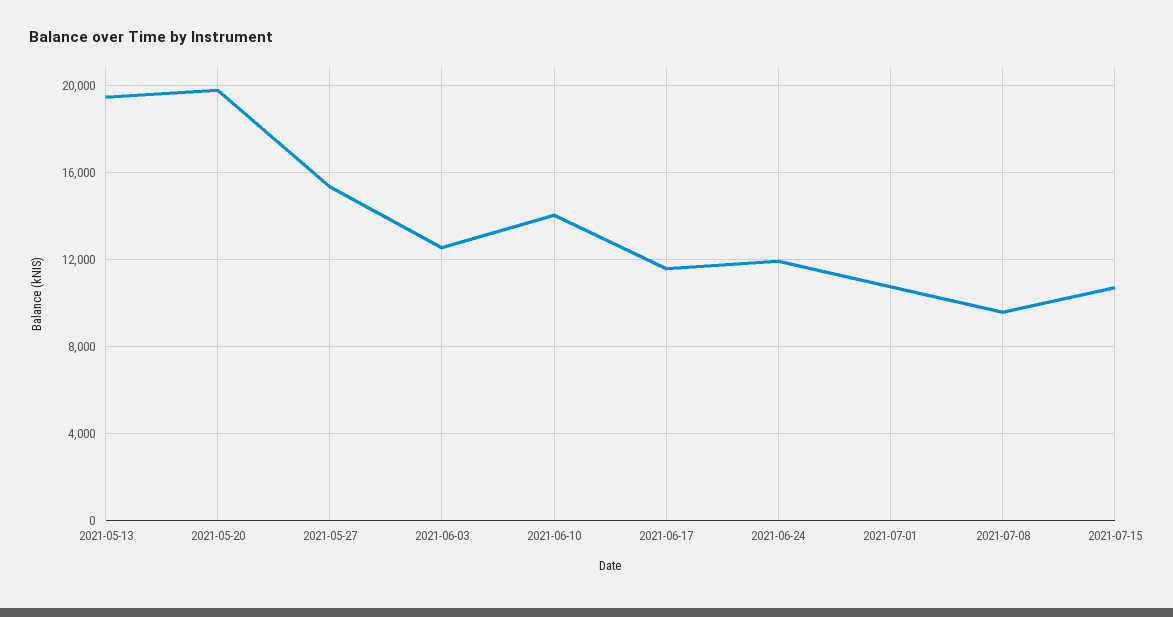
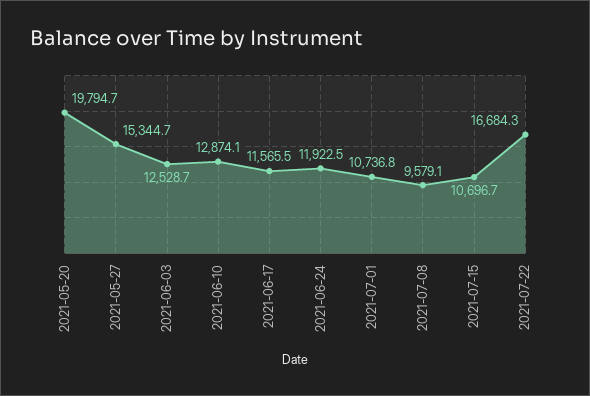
2021-05-13: 19500 -> none
2021-06-10: 14000 -> 12874.1
2021-07-22: none -> 16684.3

